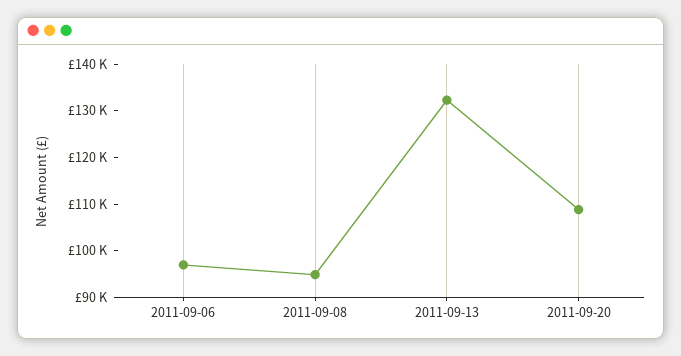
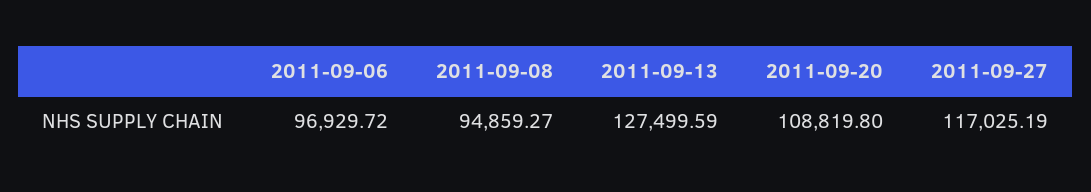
2011-09-13: 132000 -> 127499.59
2011-09-27: none -> 117025.19

